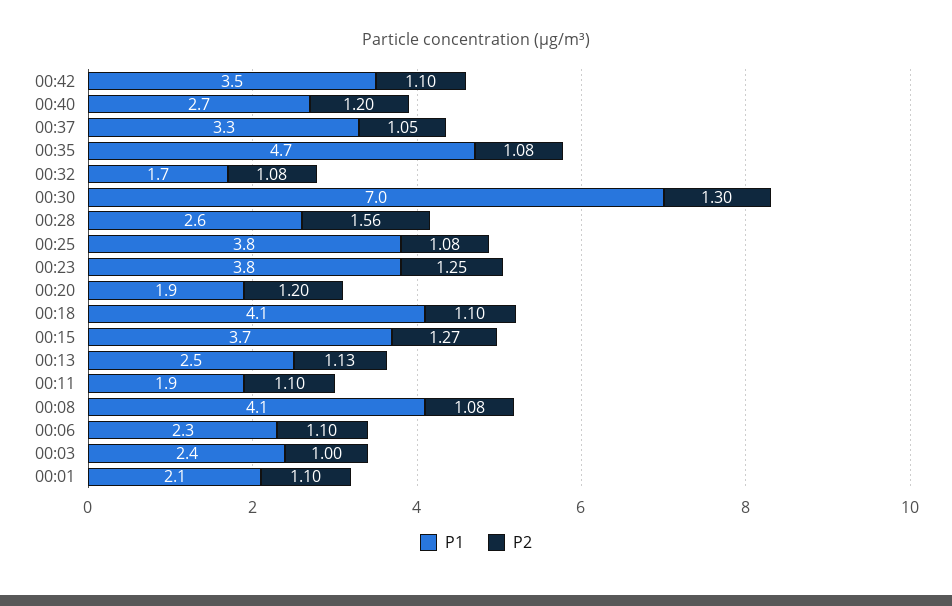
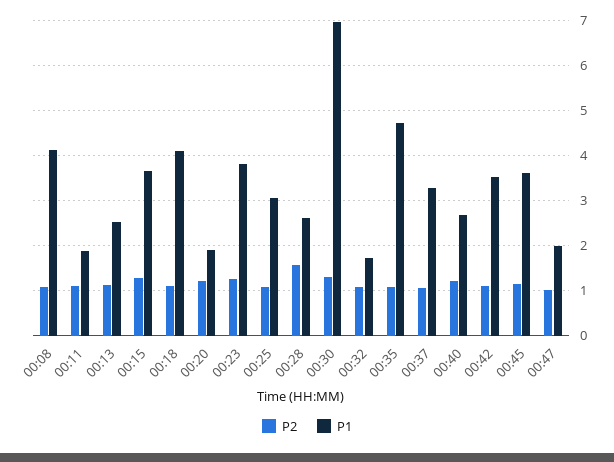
P1, 00:25: 3.8 -> 3
P1, 00:06: 2.3 -> none
P2, 00:06: 1.1 -> none
P1, 00:03: 2.4 -> none
P2, 00:03: 1 -> none
P1, 00:01: 2.1 -> none
P2, 00:01: 1.1 -> none
P2, 00:45: none -> 1.2
P1, 00:45: none -> 3.6
P2, 00:47: none -> 1
P1, 00:47: none -> 2

